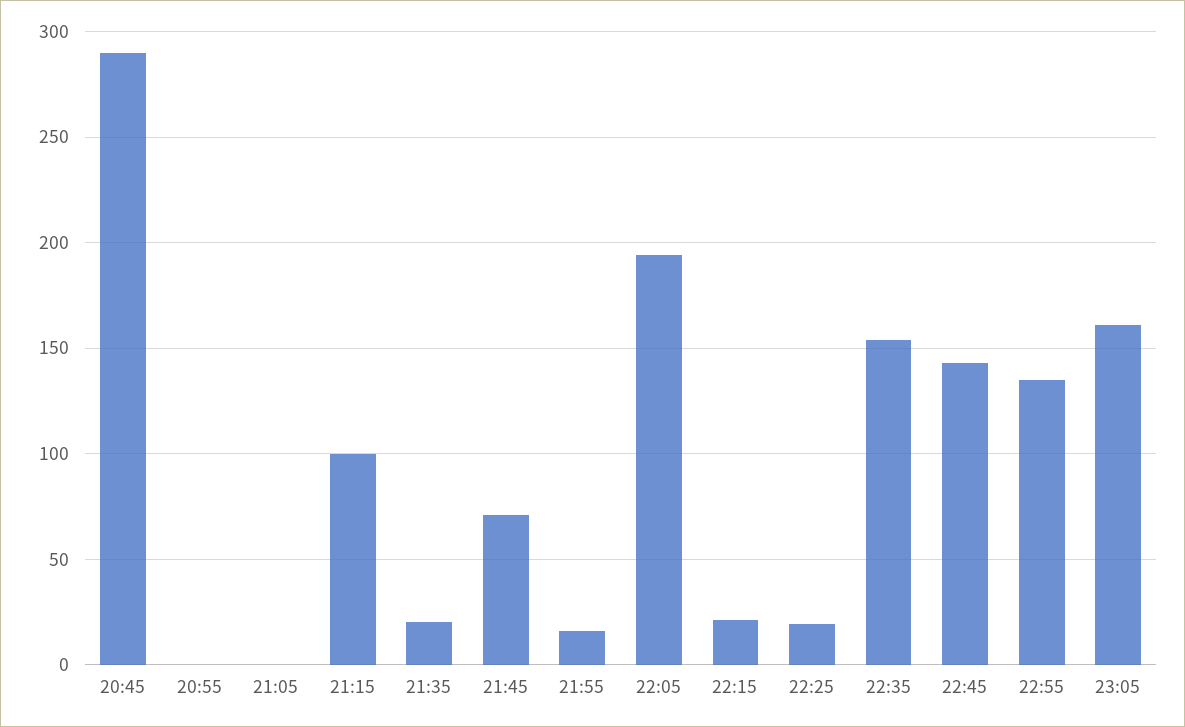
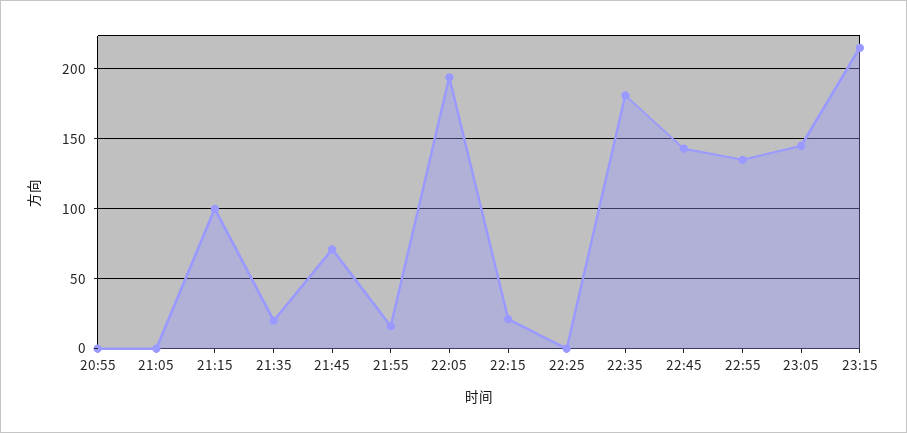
20:45: 290 -> none
22:25: 20 -> 0
22:35: 155 -> 180
23:05: 160 -> 145
23:15: none -> 215

